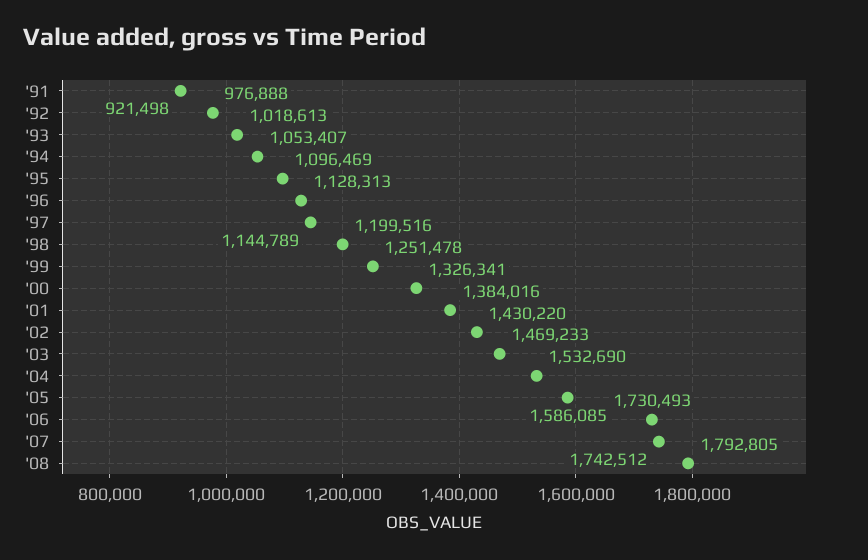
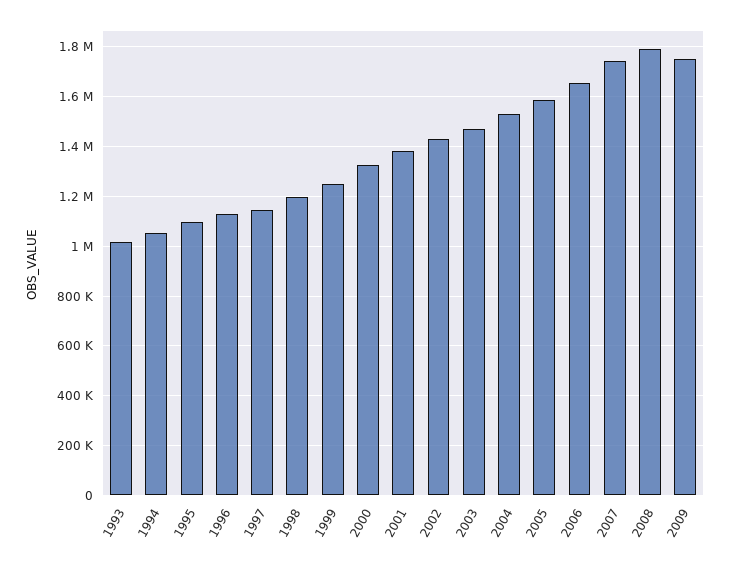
'91: 921498 -> none
'92: 976888 -> none
'06: 1730493 -> 1650000
2009: none -> 1750000

